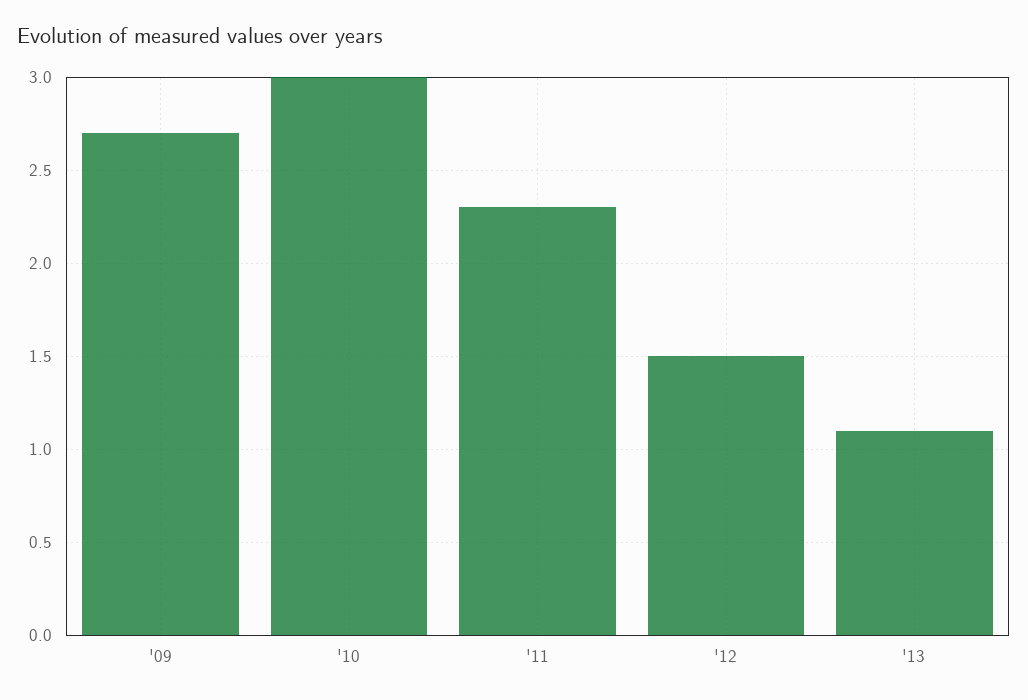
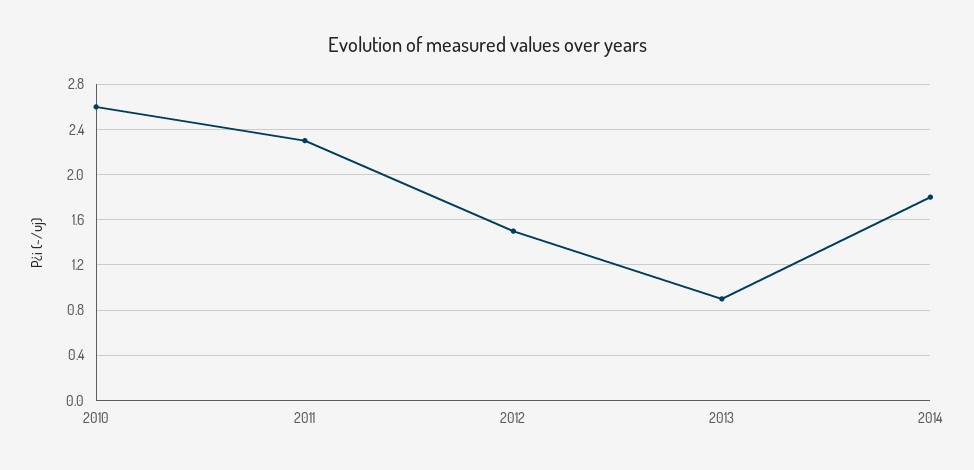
'09: 2.7 -> none
'10: 3 -> 2.6
'13: 1.1 -> 0.9
2014: none -> 1.8

